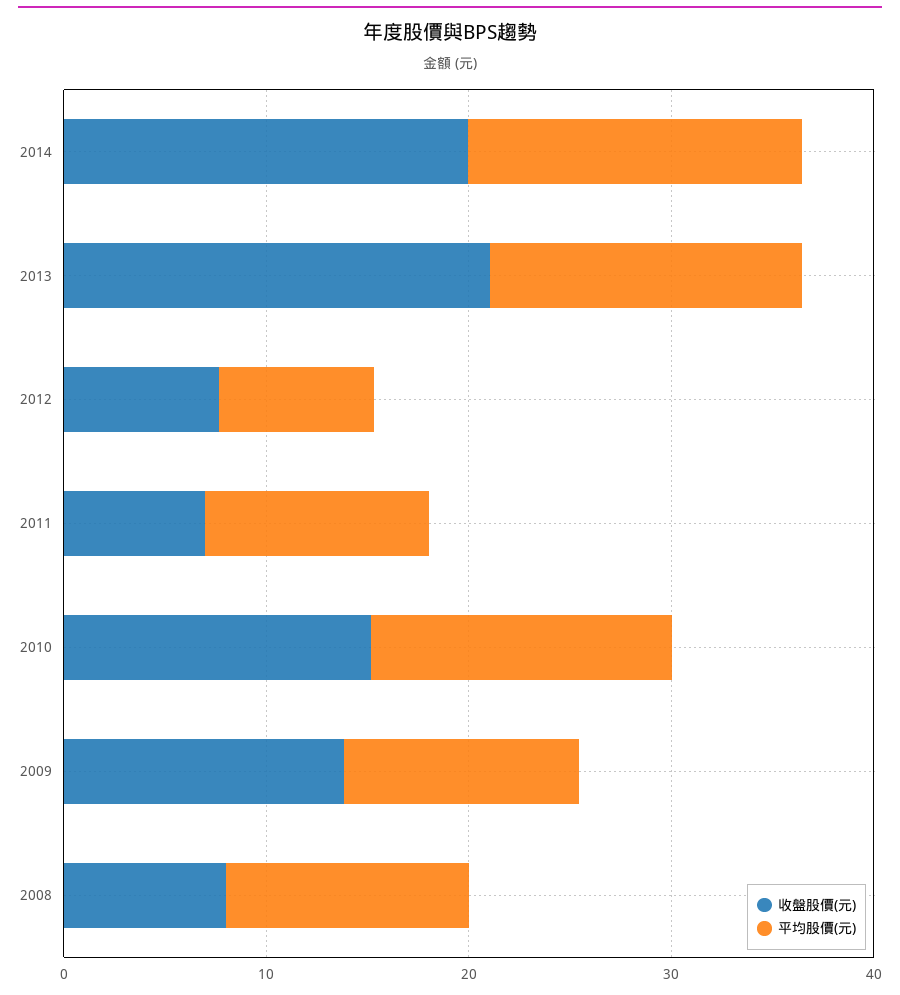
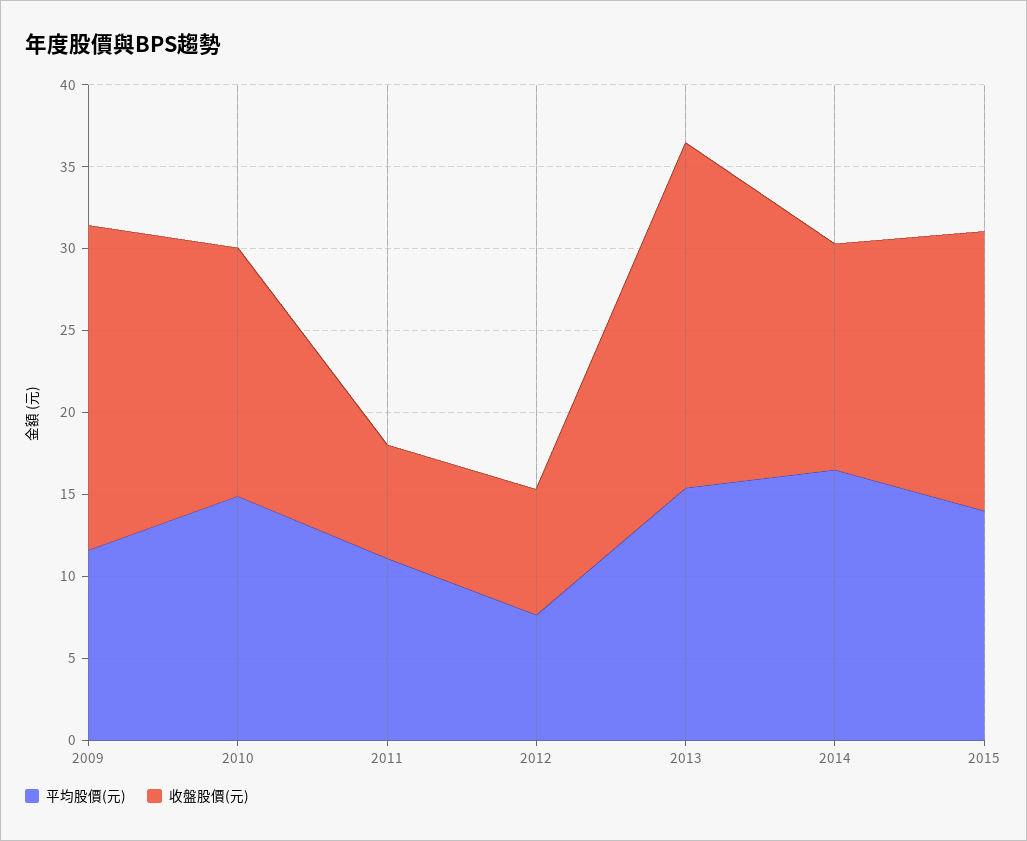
收盤股價(元), 2014: 20 -> 14
收盤股價(元), 2009: 14 -> 20
收盤股價(元), 2008: 8 -> none
平均股價(元), 2008: 12 -> none
平均股價(元), 2015: none -> 14
收盤股價(元), 2015: none -> 17

